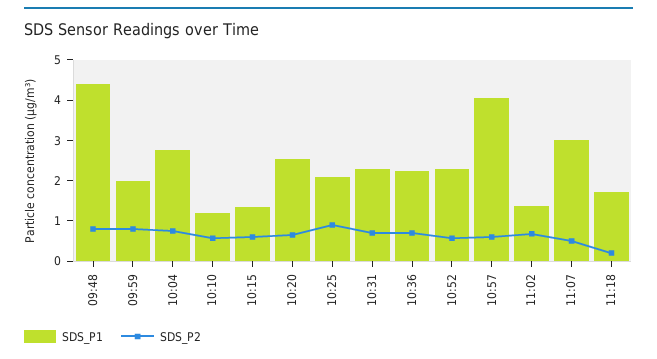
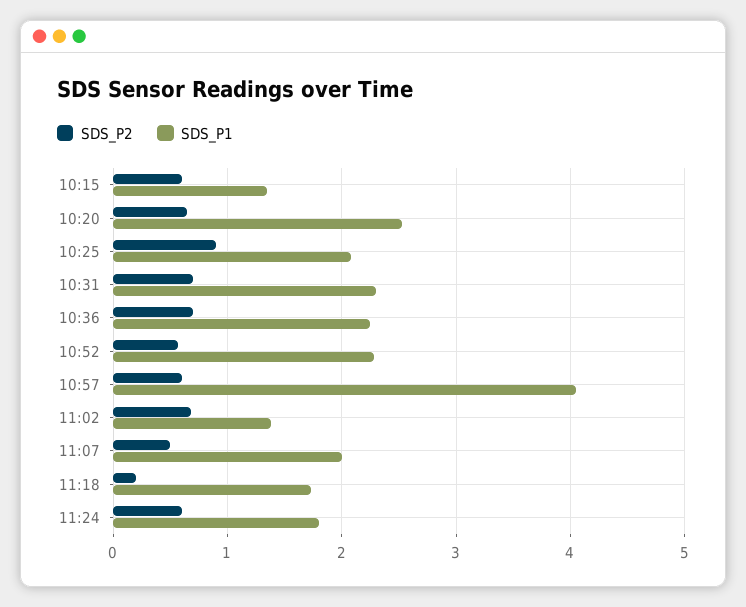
SDS_P1, 09:48: 4.4 -> none
SDS_P2, 09:48: 0.8 -> none
SDS_P1, 09:59: 2 -> none
SDS_P2, 09:59: 0.8 -> none
SDS_P1, 10:04: 2.8 -> none
SDS_P2, 10:04: 0.8 -> none
SDS_P1, 10:10: 1.2 -> none
SDS_P2, 10:10: 0.6 -> none
SDS_P1, 11:07: 3 -> 2
SDS_P2, 11:24: none -> 0.6
SDS_P1, 11:24: none -> 1.8

